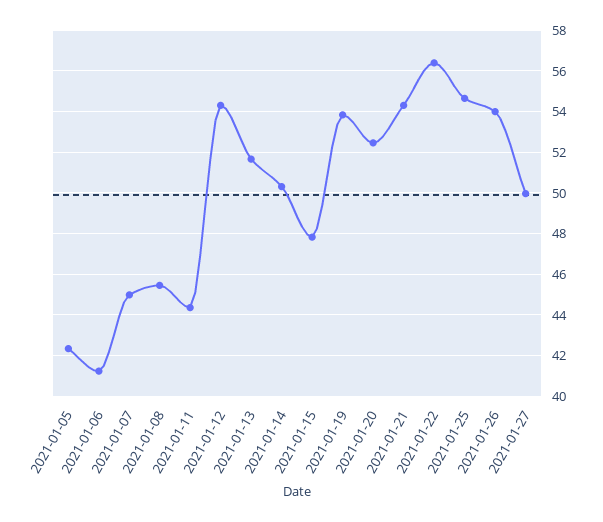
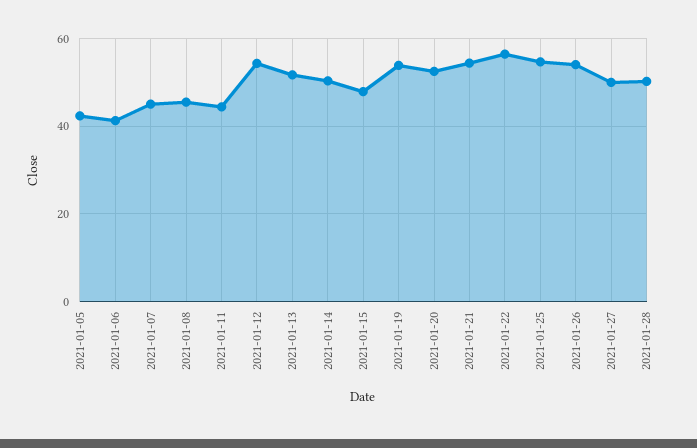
2021-01-28: none -> 50

